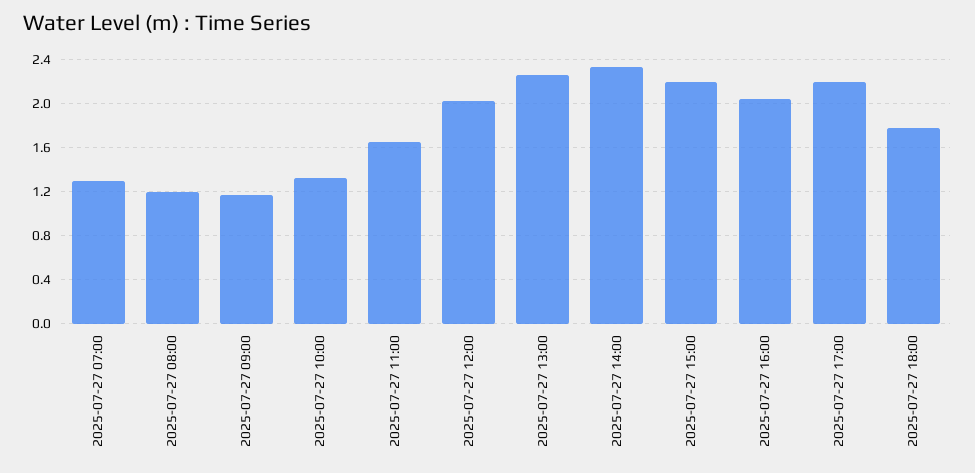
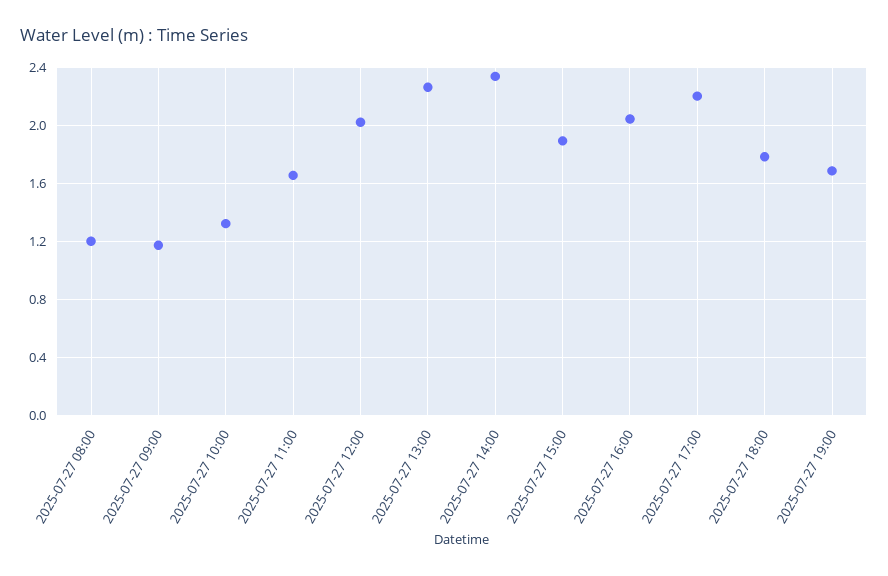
2025-07-27 07:00: 1.3 -> none
2025-07-27 15:00: 2.2 -> 1.9
2025-07-27 19:00: none -> 1.7

